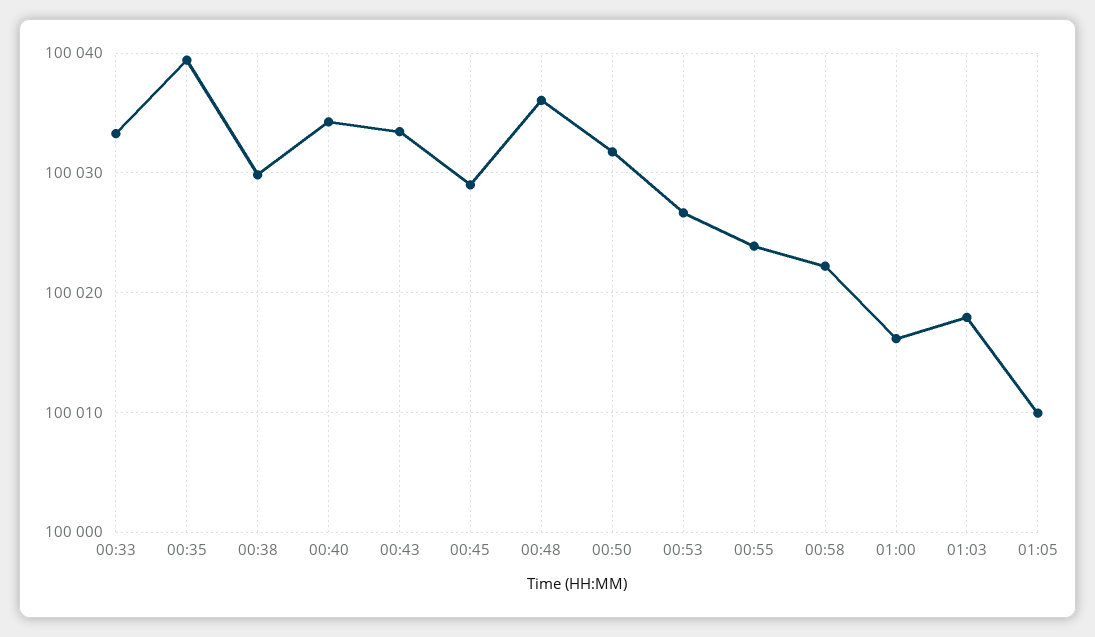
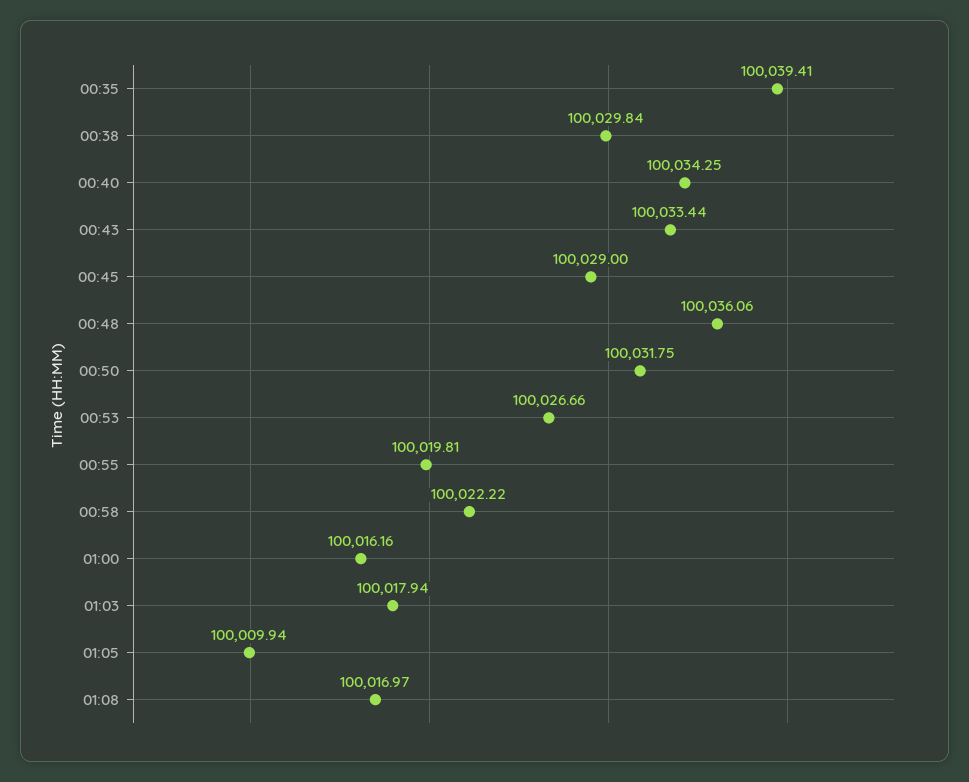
00:33: 100033 -> none
00:55: 100024 -> 100019.81
01:08: none -> 100016.97

